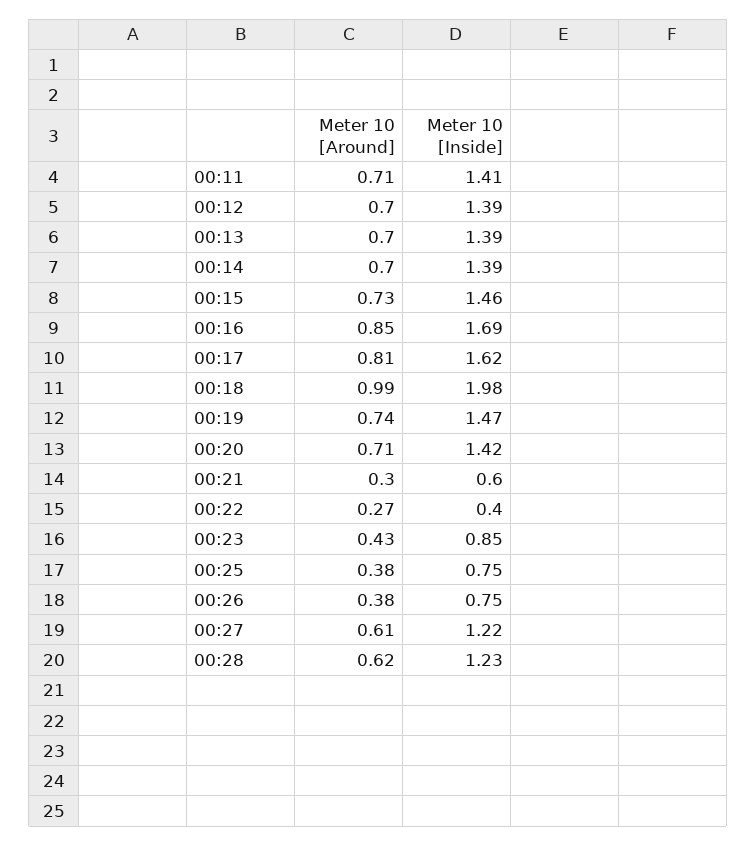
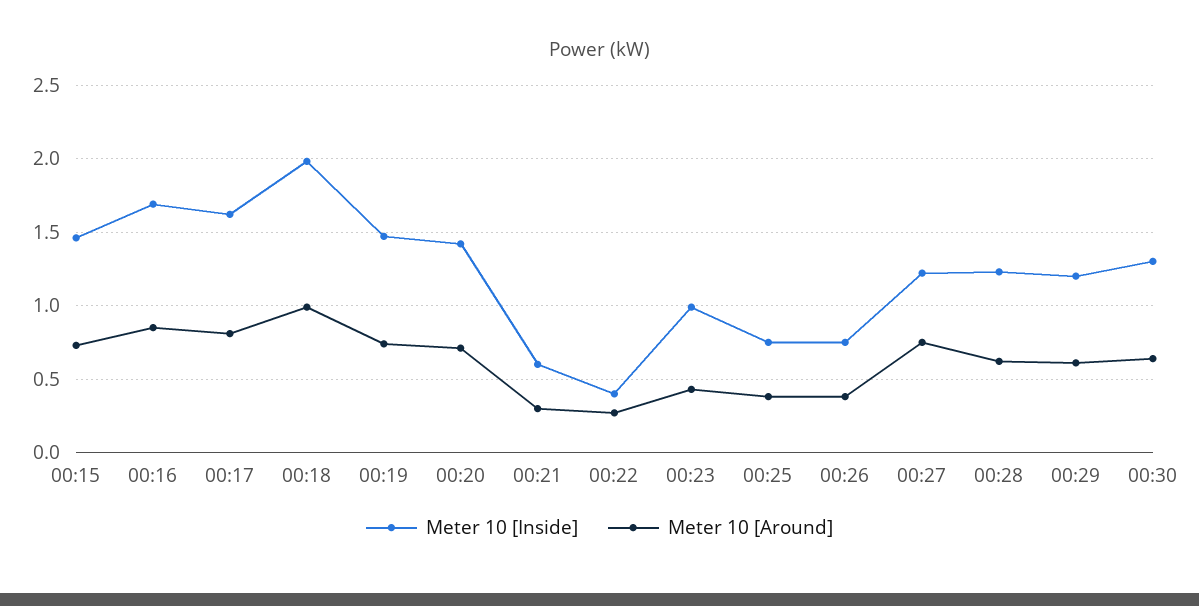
Meter 10 [Around], 00:11: 0.71 -> none
Meter 10 [Inside], 00:11: 1.41 -> none
Meter 10 [Around], 00:12: 0.7 -> none
Meter 10 [Inside], 00:12: 1.39 -> none
Meter 10 [Around], 00:13: 0.7 -> none
Meter 10 [Inside], 00:13: 1.39 -> none
Meter 10 [Around], 00:14: 0.7 -> none
Meter 10 [Inside], 00:14: 1.39 -> none
Meter 10 [Inside], 00:23: 0.85 -> 1
Meter 10 [Around], 00:27: 0.61 -> 0.75
Meter 10 [Inside], 00:29: none -> 1.2
Meter 10 [Around], 00:29: none -> 0.6
Meter 10 [Inside], 00:30: none -> 1.3
Meter 10 [Around], 00:30: none -> 0.65

